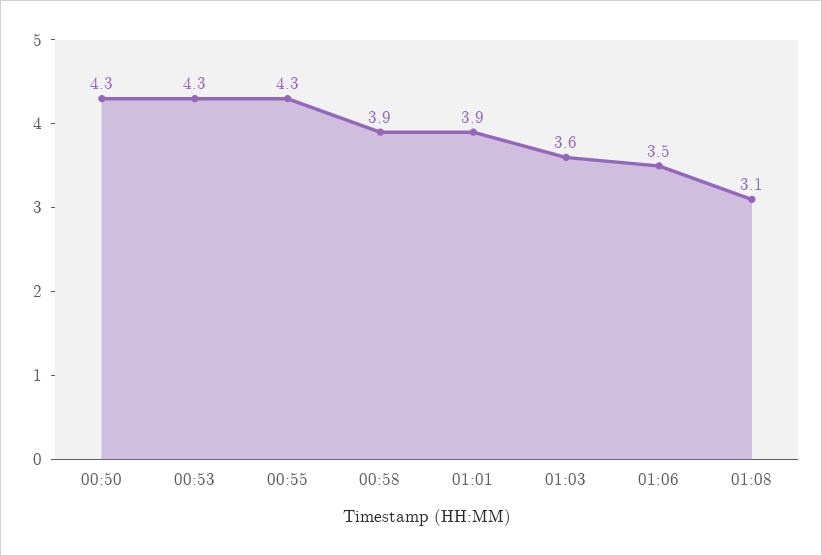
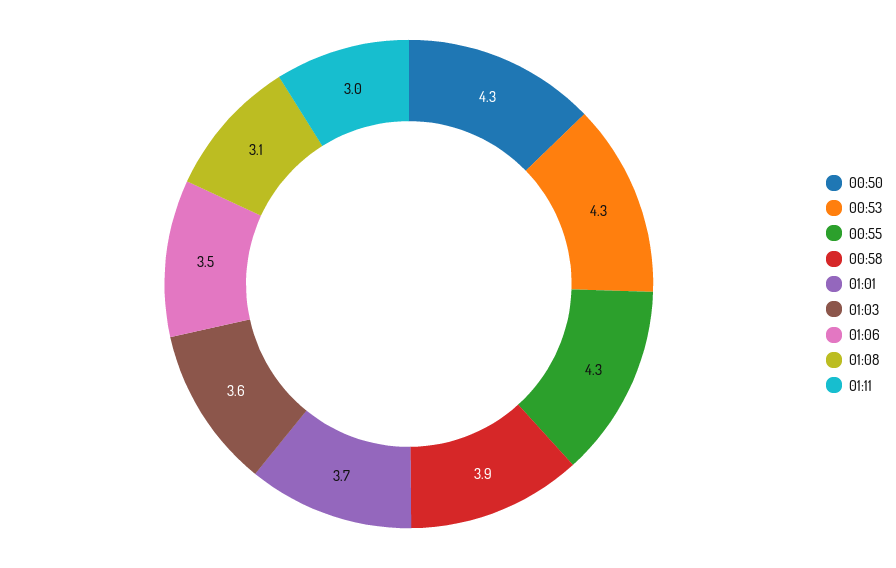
01:01: 3.9 -> 3.7
01:11: none -> 3

